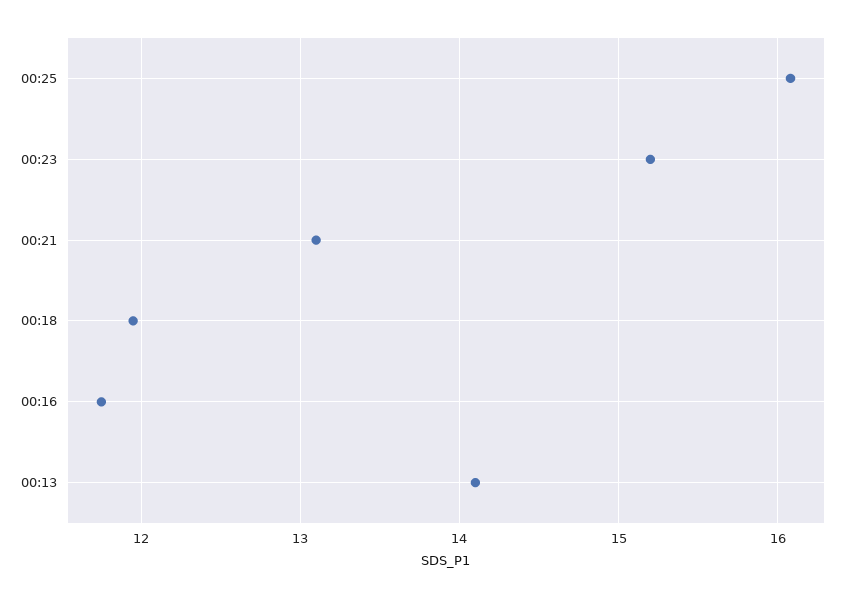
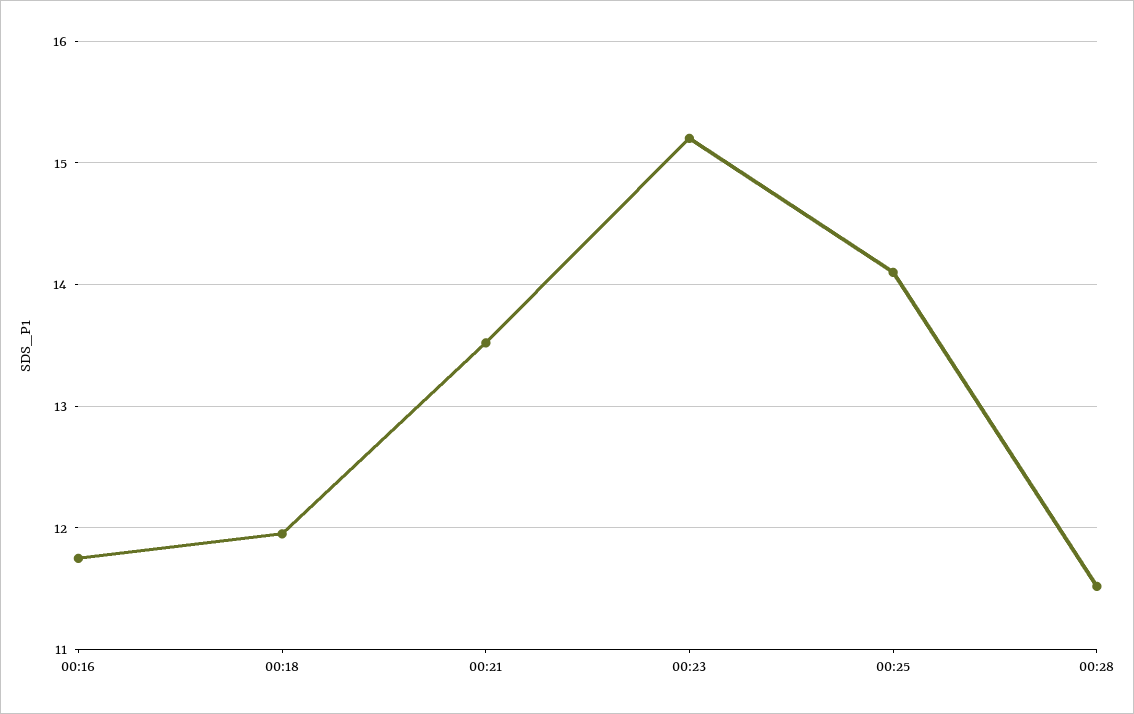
00:25: 16.1 -> 14.1
00:21: 13.1 -> 13.5
00:13: 14.1 -> none
00:28: none -> 11.5

